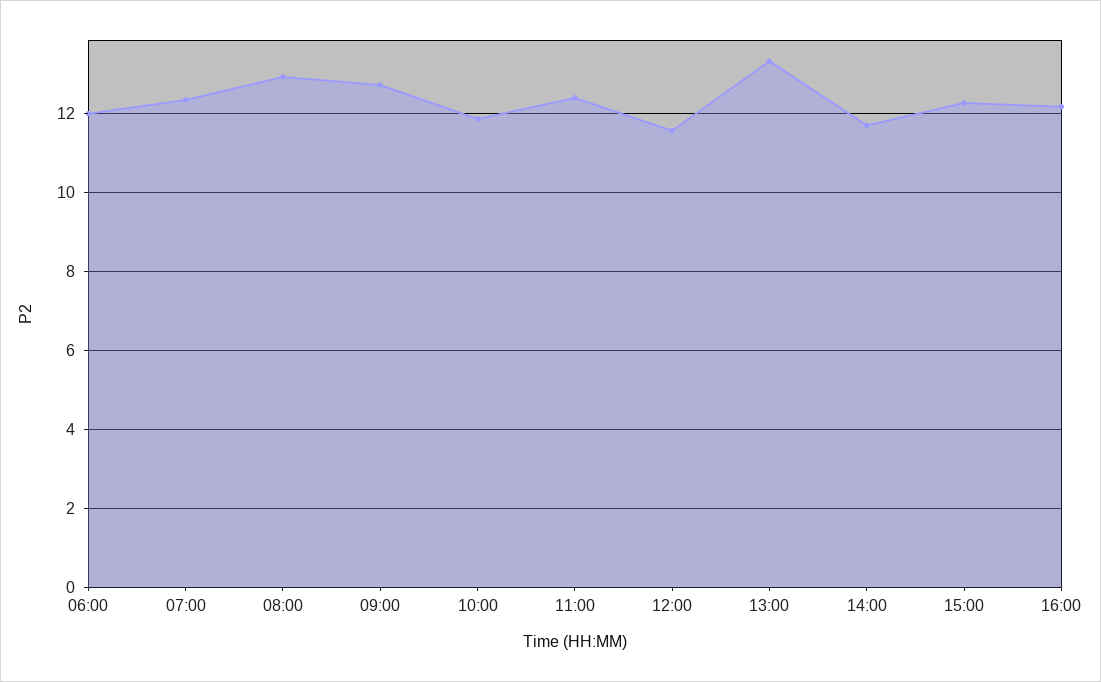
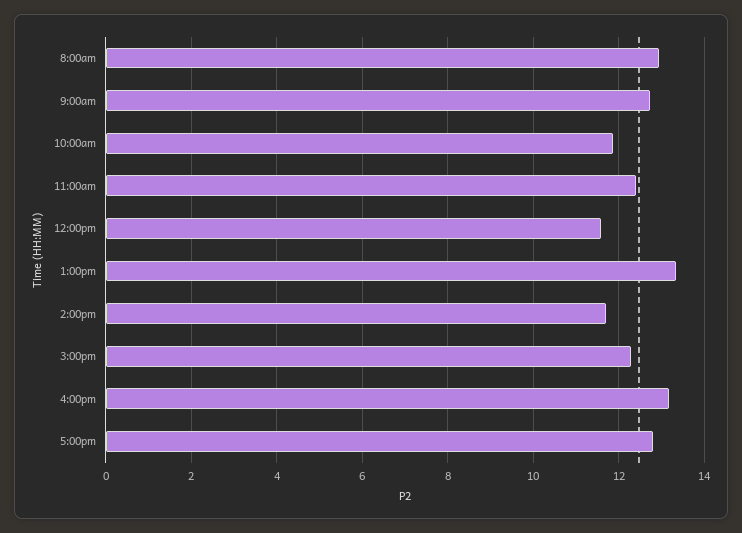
06:00: 12 -> none
07:00: 12.4 -> none
16:00: 12.2 -> 13.2
5:00pm: none -> 12.8

